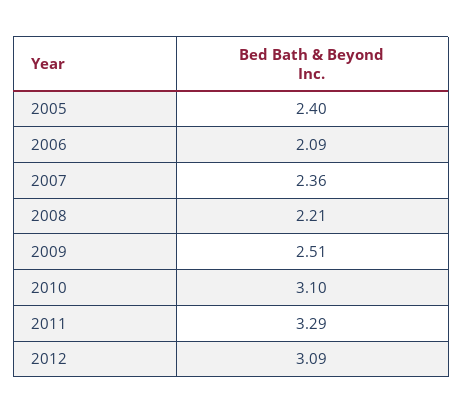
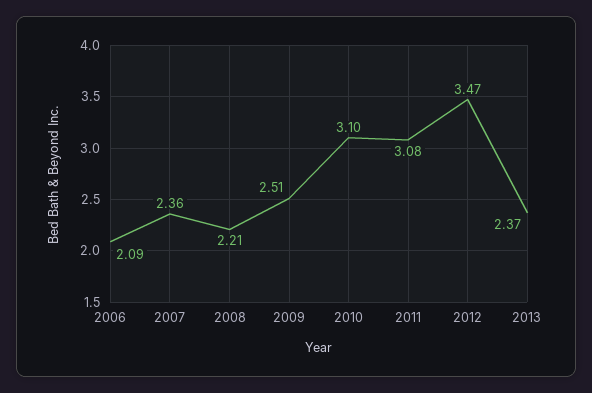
2005: 2.4 -> none
2011: 3.29 -> 3.08
2012: 3.09 -> 3.47
2013: none -> 2.37

